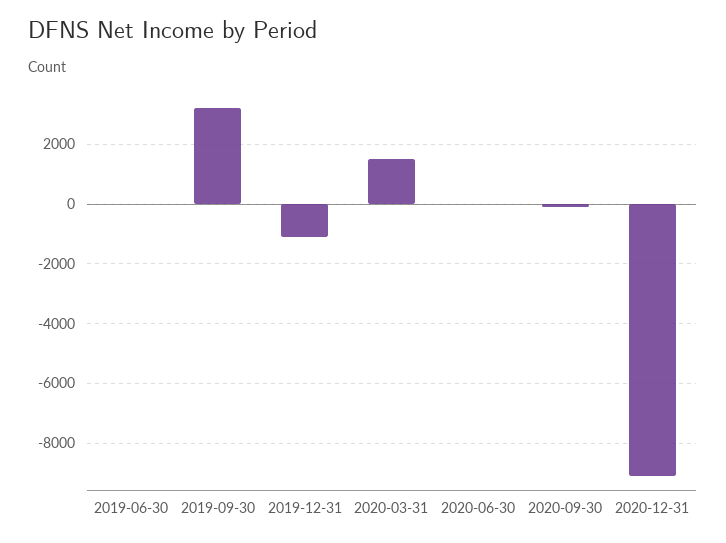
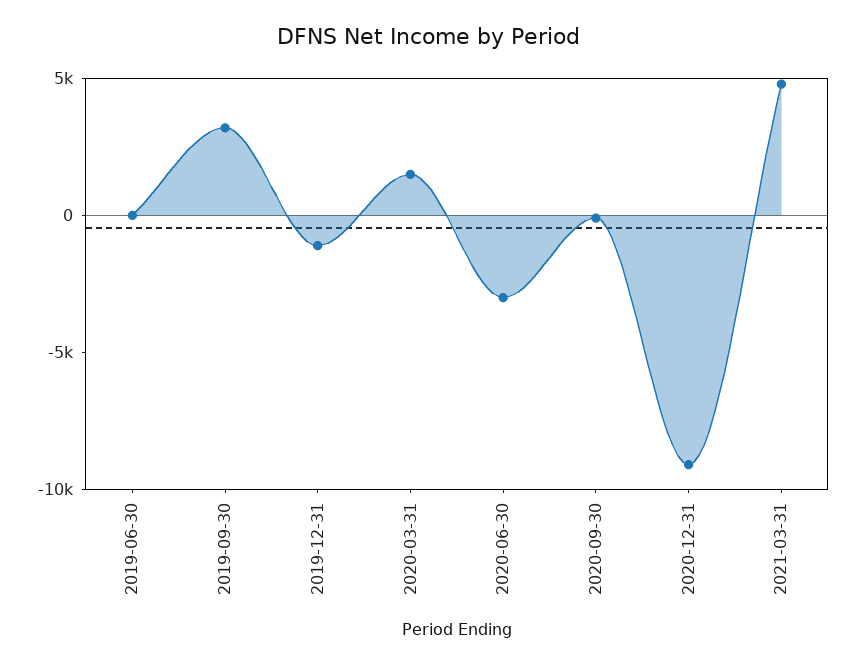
2020-06-30: 0 -> -3000
2021-03-31: none -> 5000

